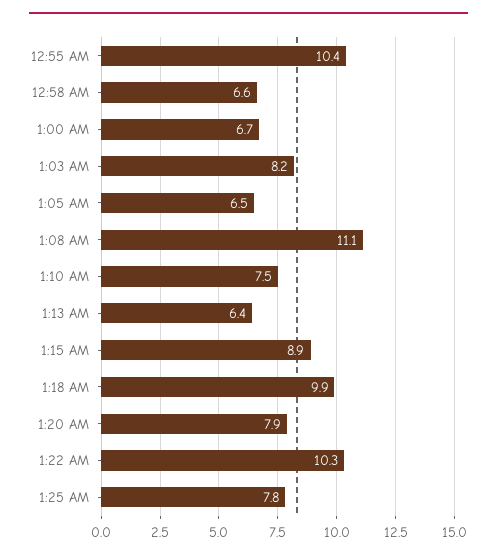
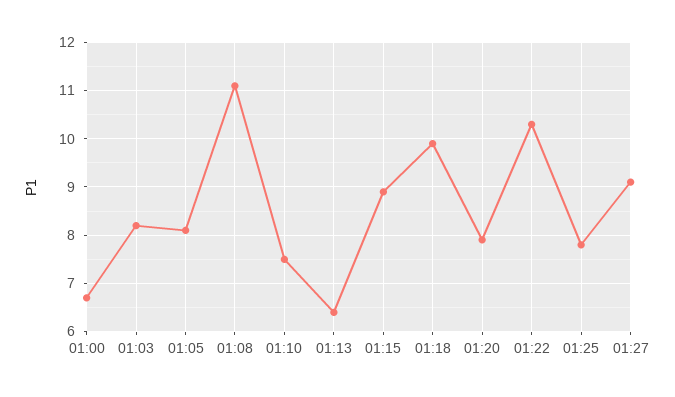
12:55 AM: 10.4 -> none
12:58 AM: 6.6 -> none
1:05 AM: 6.5 -> 8
01:27: none -> 9

